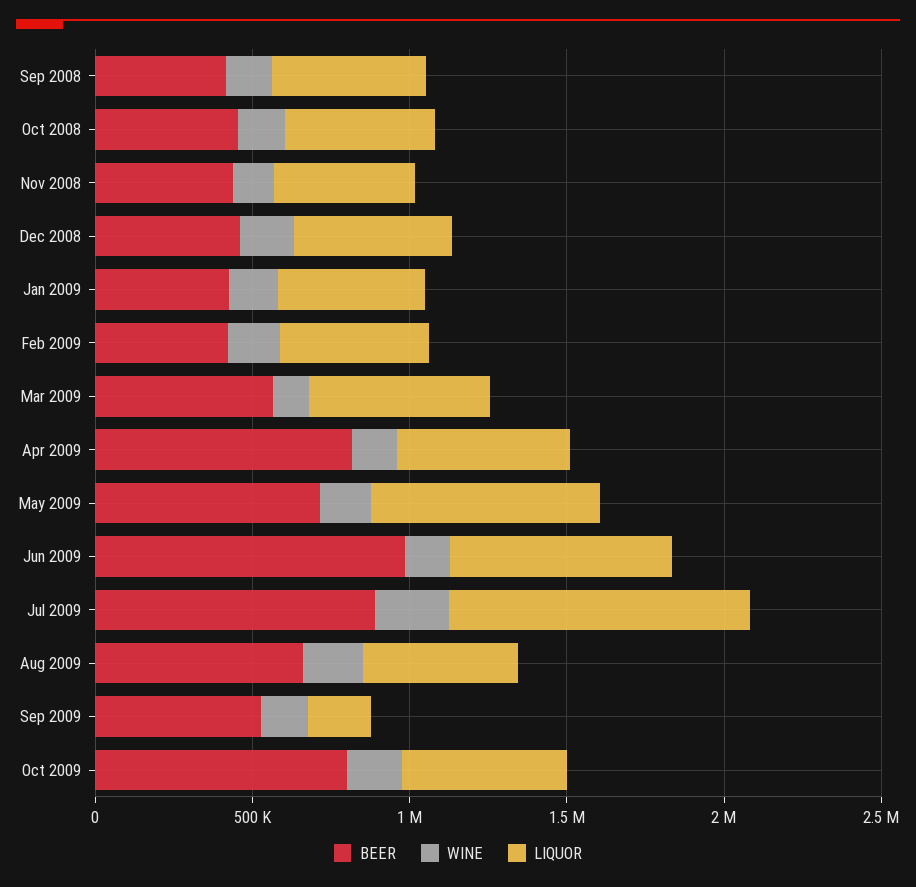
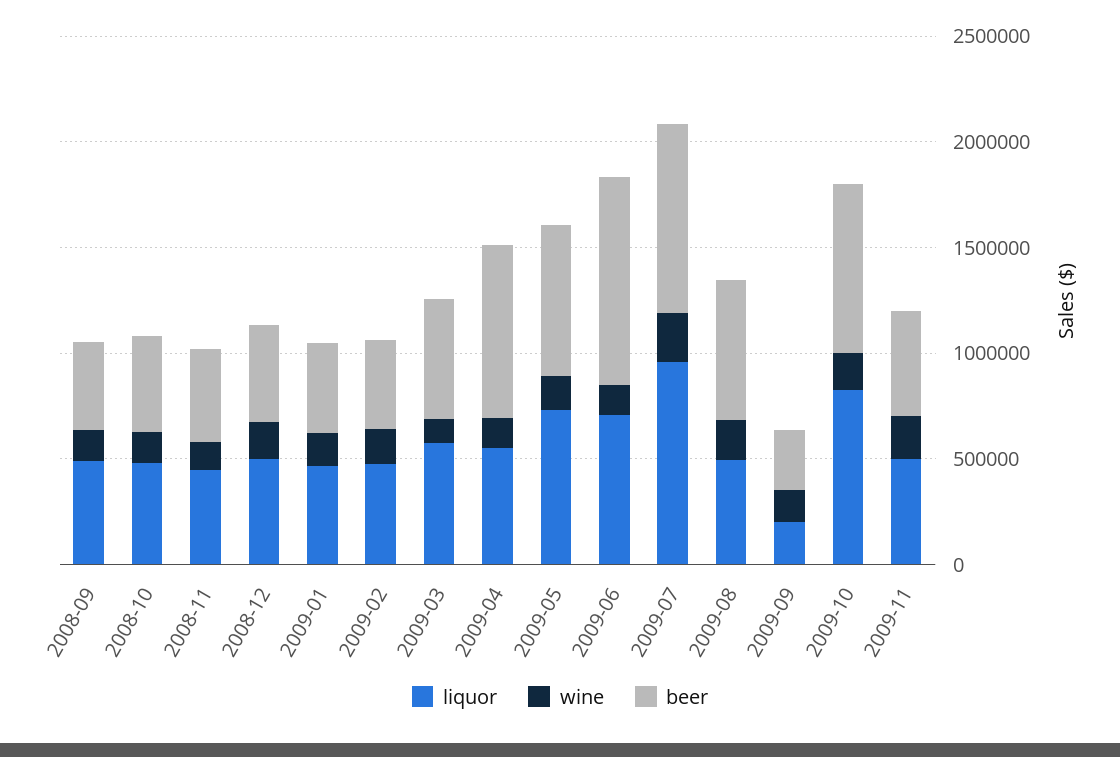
BEER, Sep 2009: 500000 -> 300000
LIQUOR, Oct 2009: 500000 -> 800000
LIQUOR, 2009-11: none -> 500000
WINE, 2009-11: none -> 200000
BEER, 2009-11: none -> 500000

